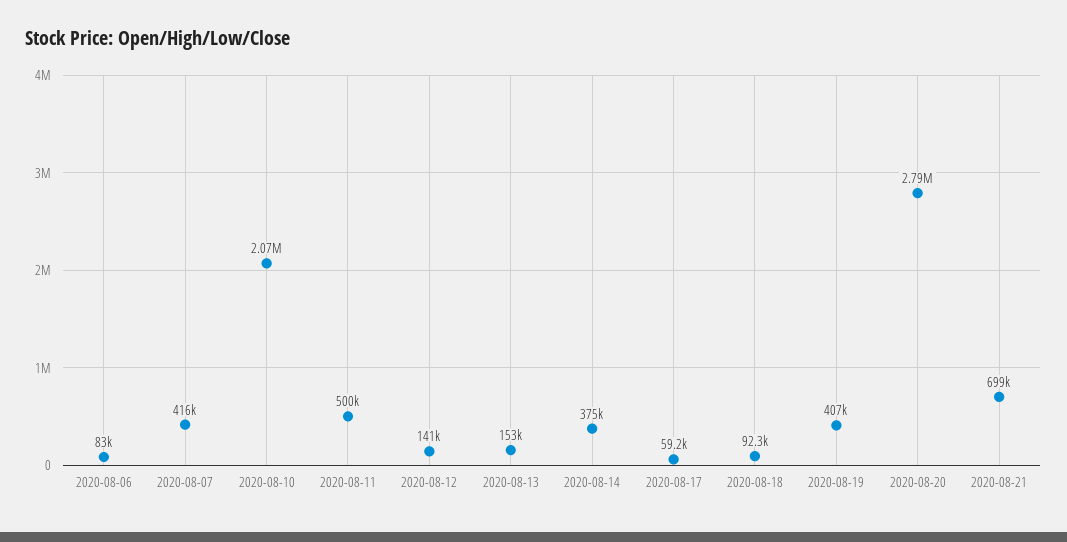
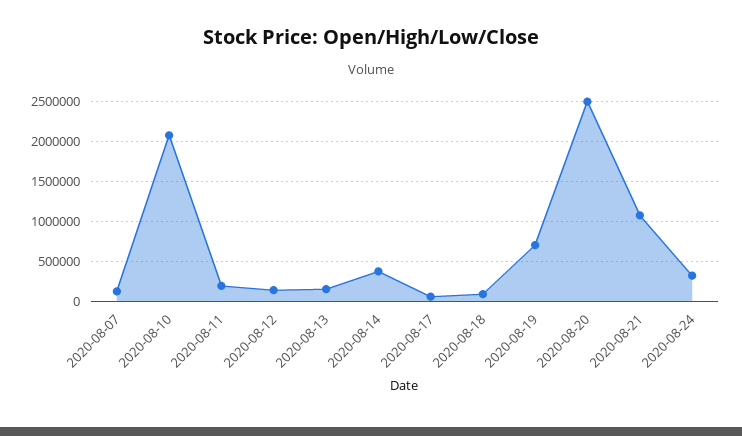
2020-08-06: 83000 -> none
2020-08-07: 416000 -> 100000
2020-08-11: 500000 -> 200000
2020-08-19: 407000 -> 700000
2020-08-20: 2790000 -> 2500000
2020-08-21: 699000 -> 1100000
2020-08-24: none -> 300000

